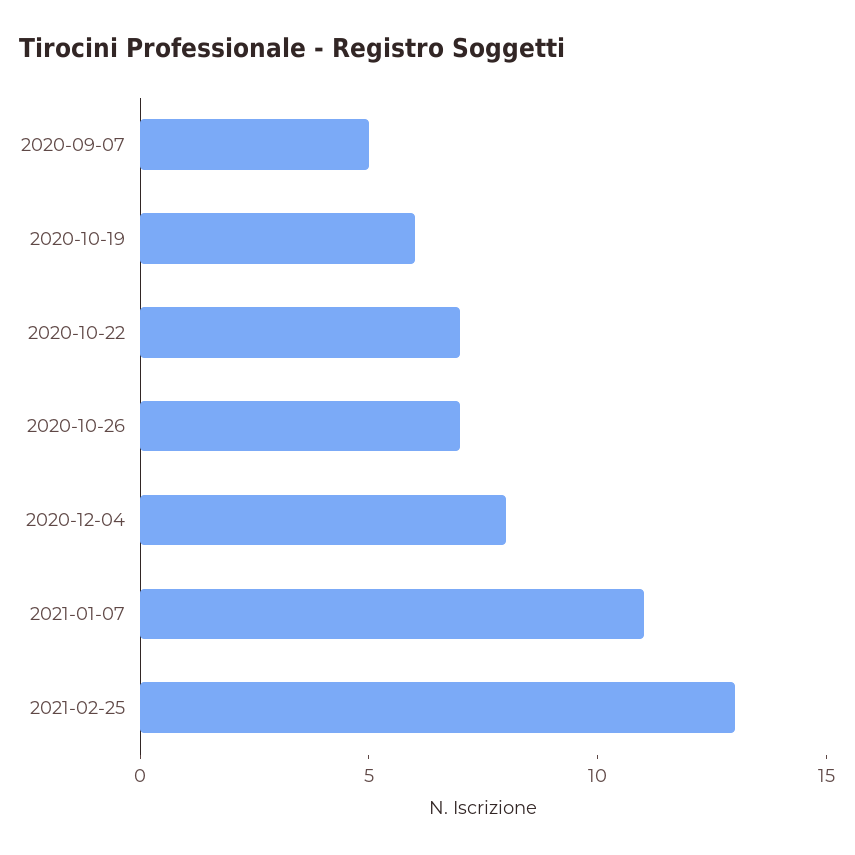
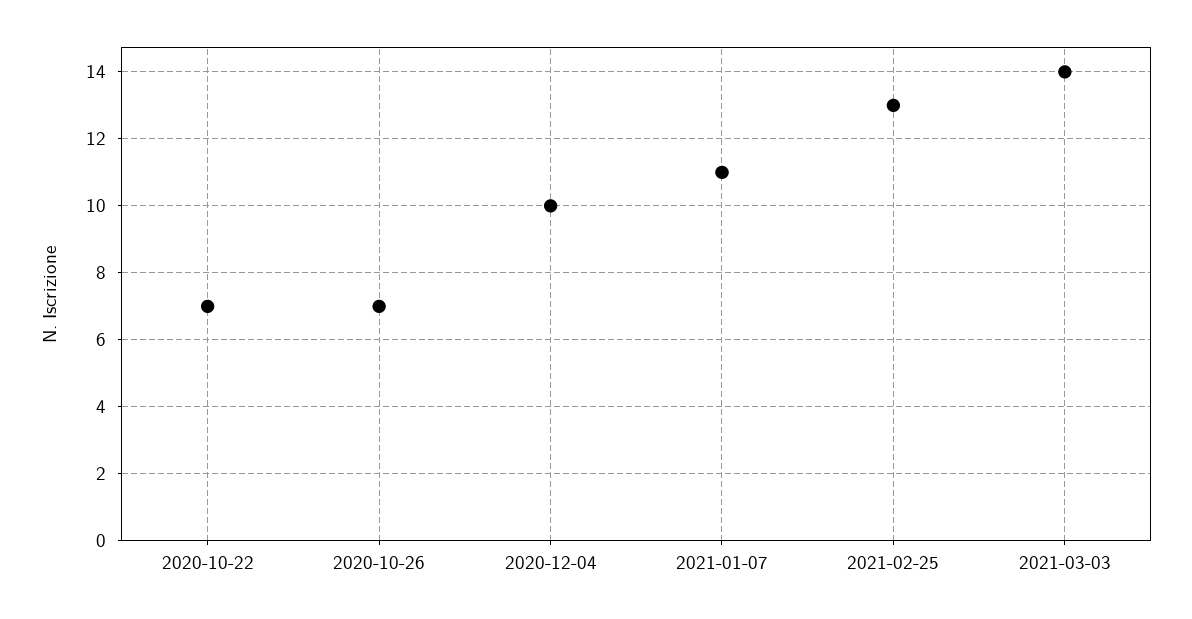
2020-09-07: 5 -> none
2020-10-19: 6 -> none
2020-12-04: 8 -> 10
2021-03-03: none -> 14

